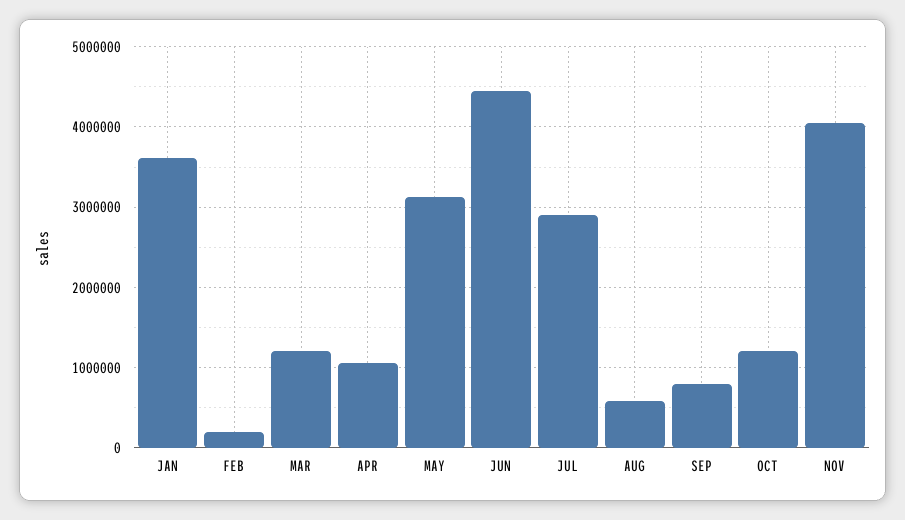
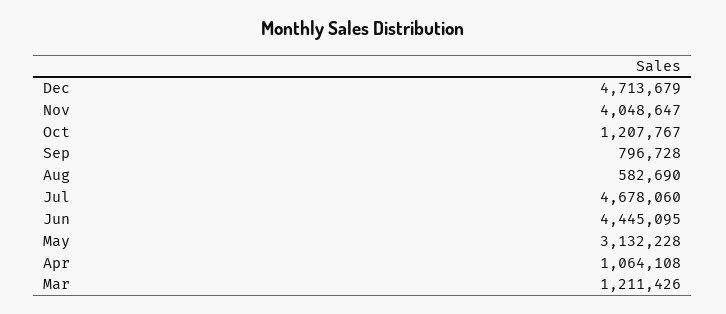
JAN: 3600000 -> none
FEB: 200000 -> none
JUL: 2900000 -> 4678060
Dec: none -> 4713679

